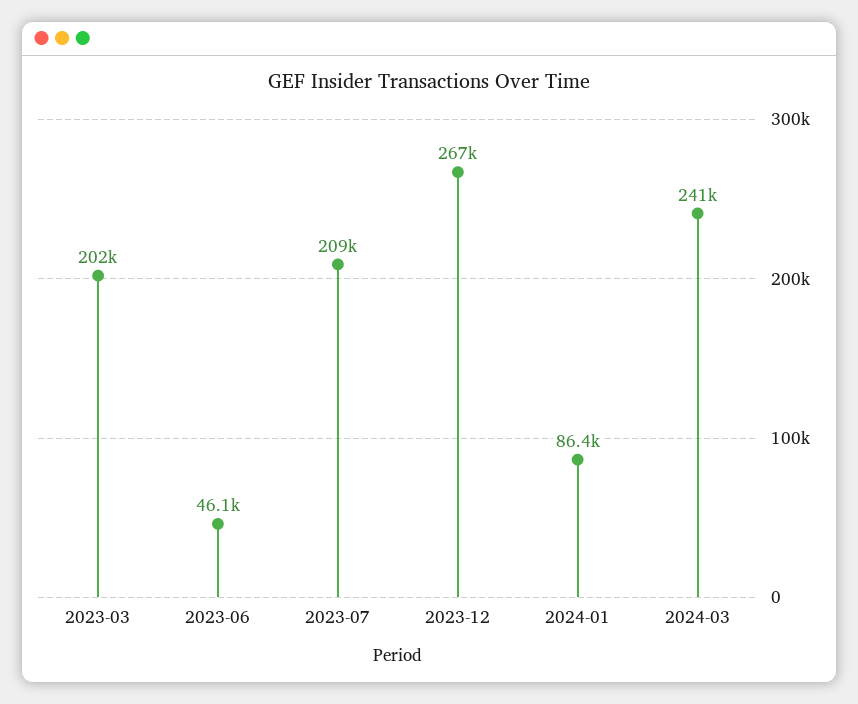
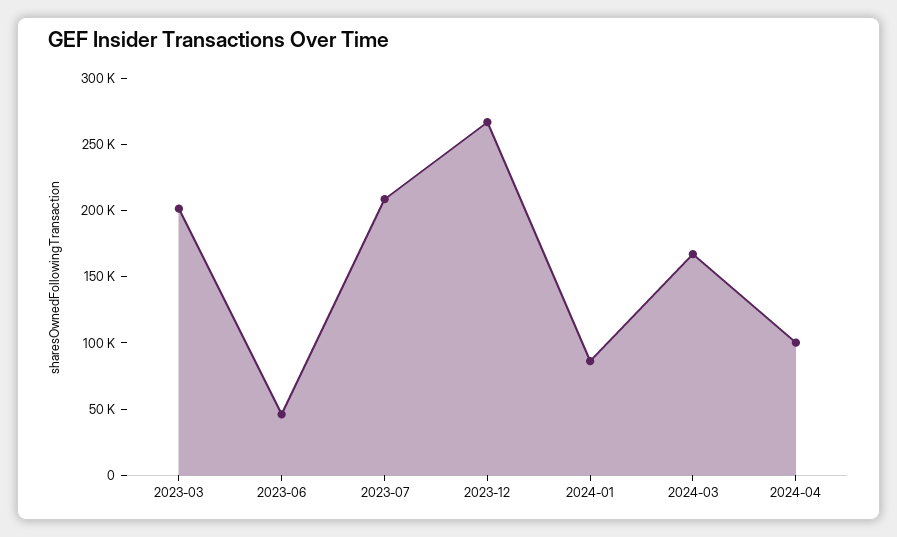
2024-03: 241000 -> 170000
2024-04: none -> 100000

